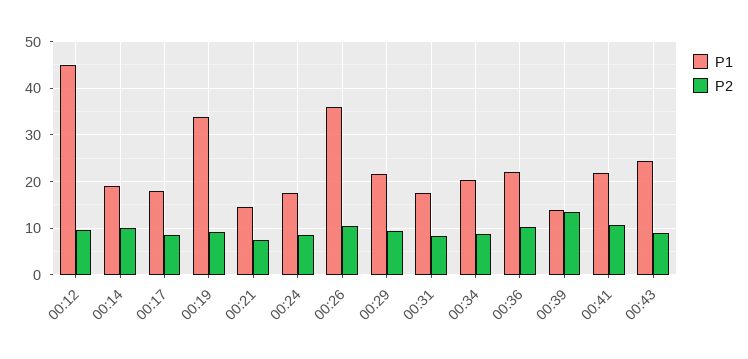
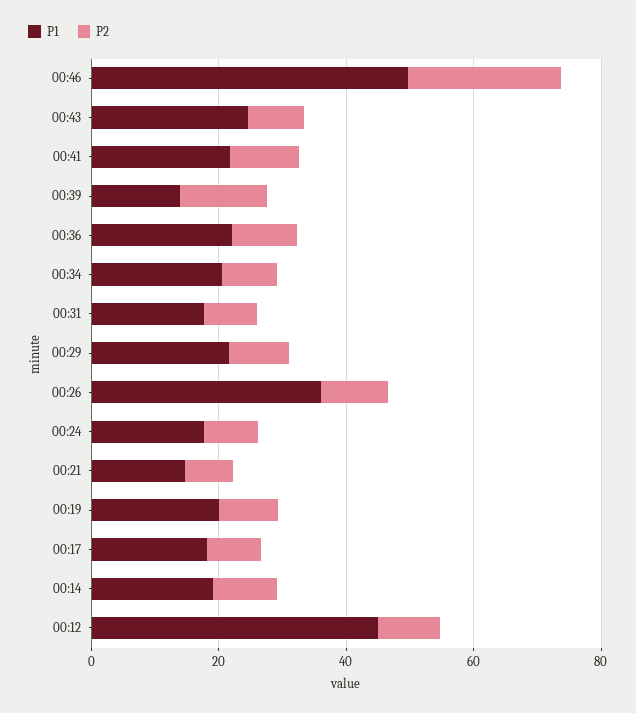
P1, 00:19: 34 -> 20
P1, 00:46: none -> 50
P2, 00:46: none -> 25

